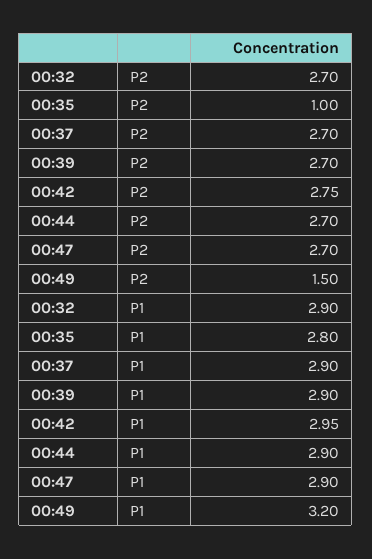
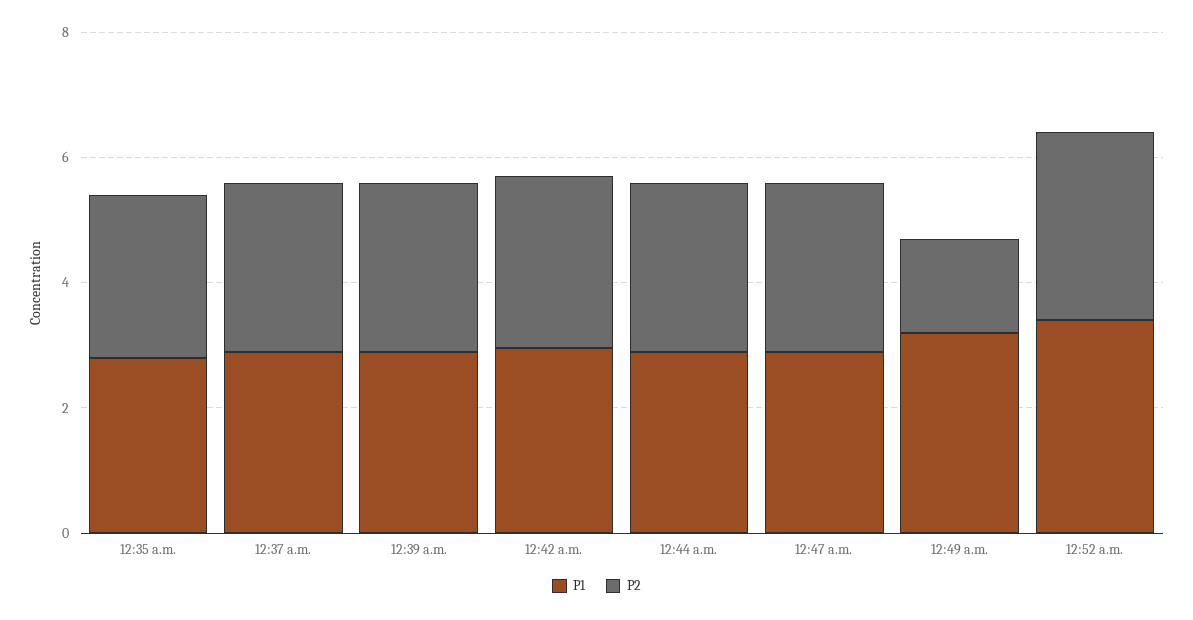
P2, 00:32: 2.7 -> none
P2, 00:35: 1 -> 2.5
P1, 00:32: 2.9 -> none
P1, 12:52 a.m.: none -> 3.5
P2, 12:52 a.m.: none -> 3

